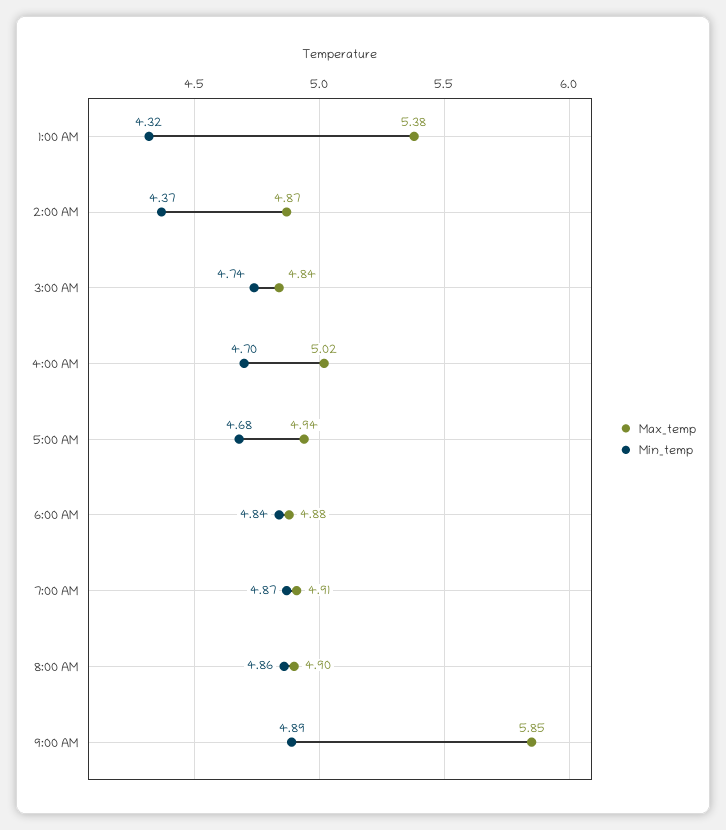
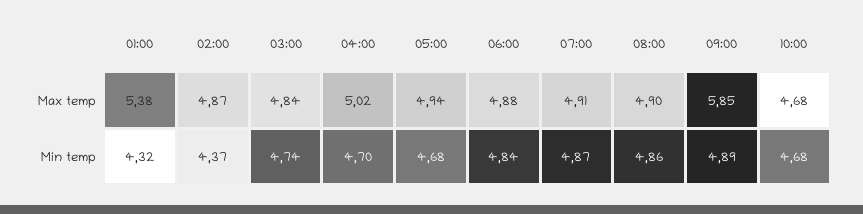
Max_temp, 10:00: none -> 4.68
Min_temp, 10:00: none -> 4.68

